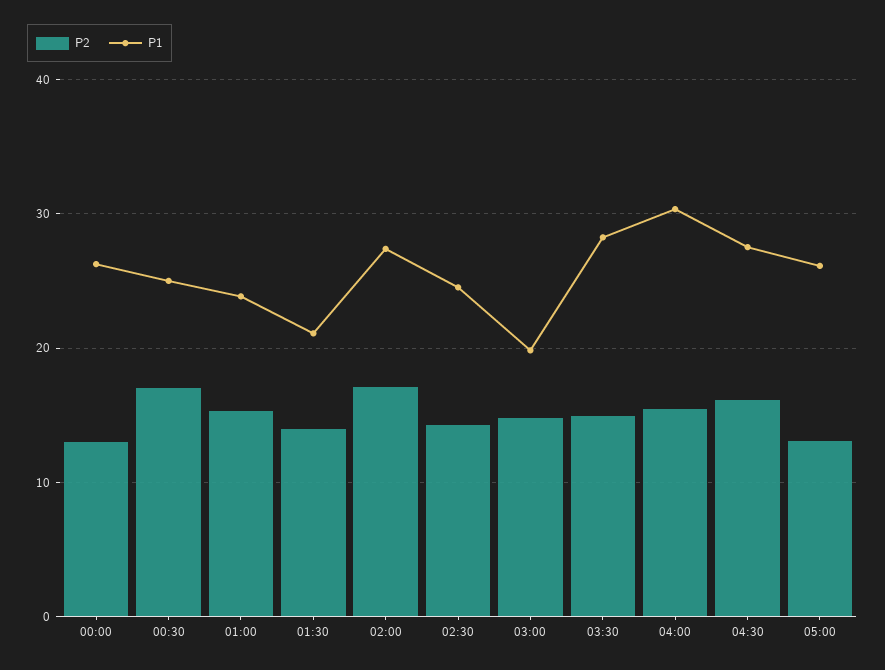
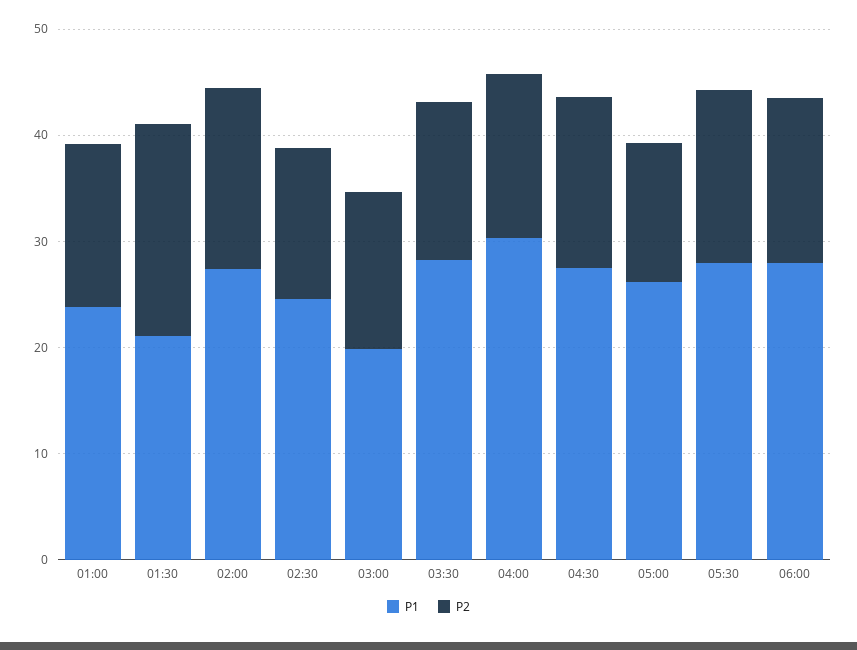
P2, 00:00: 13 -> none
P1, 00:00: 26 -> none
P2, 00:30: 17 -> none
P1, 00:30: 25 -> none
P2, 01:30: 14 -> 20
P1, 05:30: none -> 28
P2, 05:30: none -> 16
P1, 06:00: none -> 28
P2, 06:00: none -> 16

